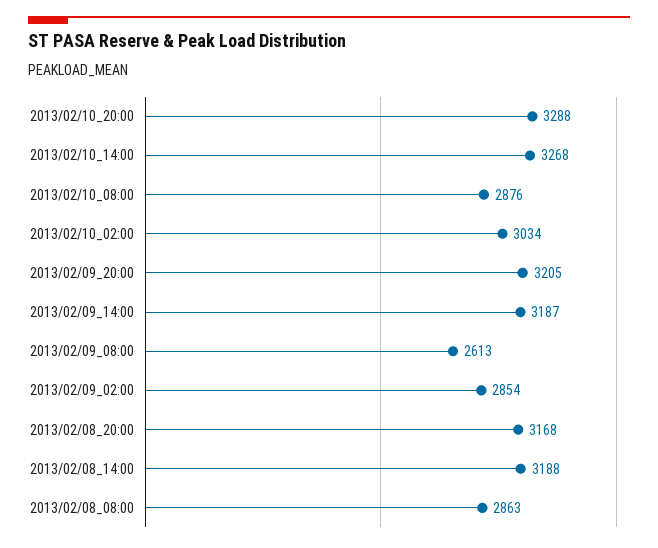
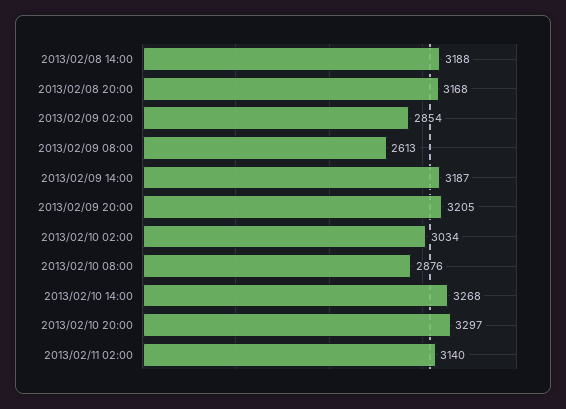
2013/02/10_20:00: 3288 -> 3297
2013/02/08_08:00: 2863 -> none
2013/02/11 02:00: none -> 3140

